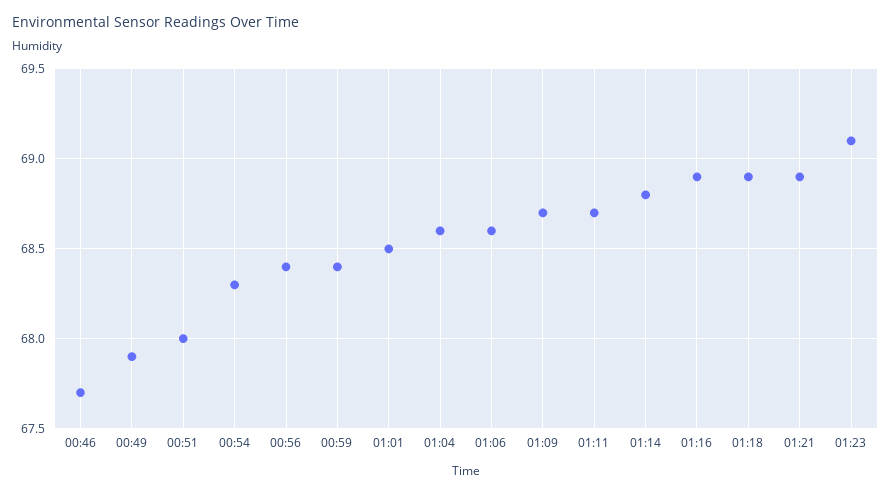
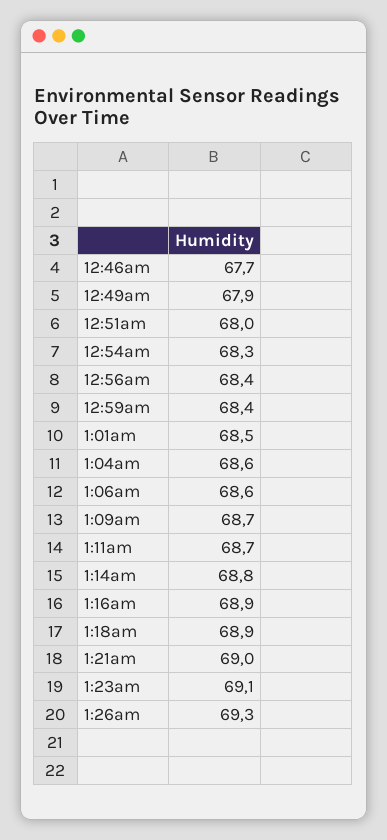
01:21: 68.9 -> 69
1:26am: none -> 69.3

